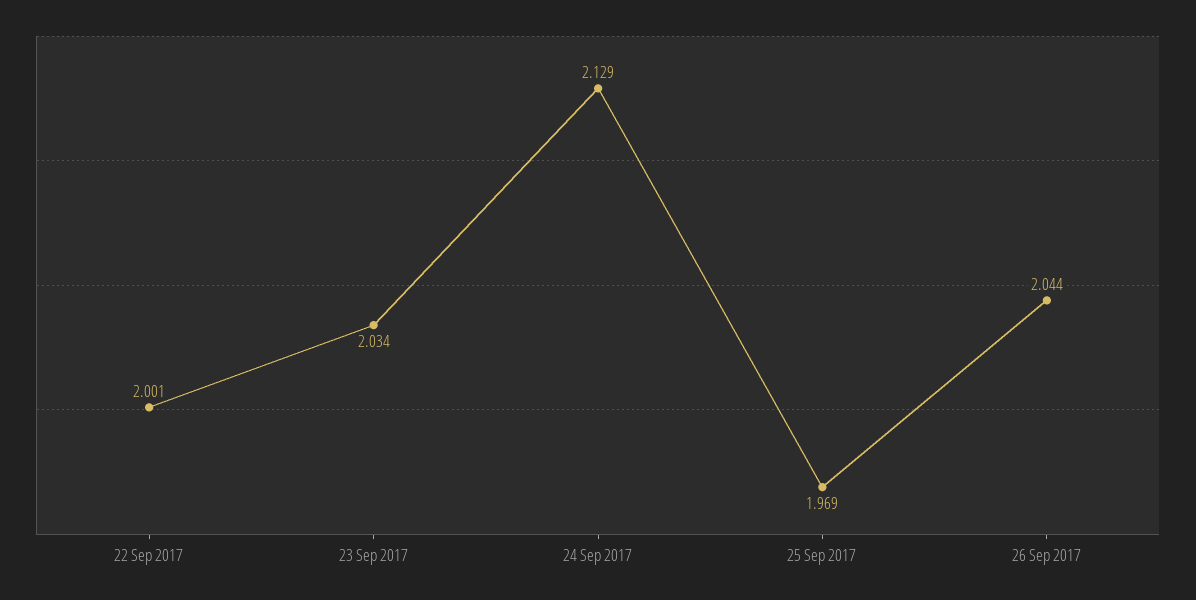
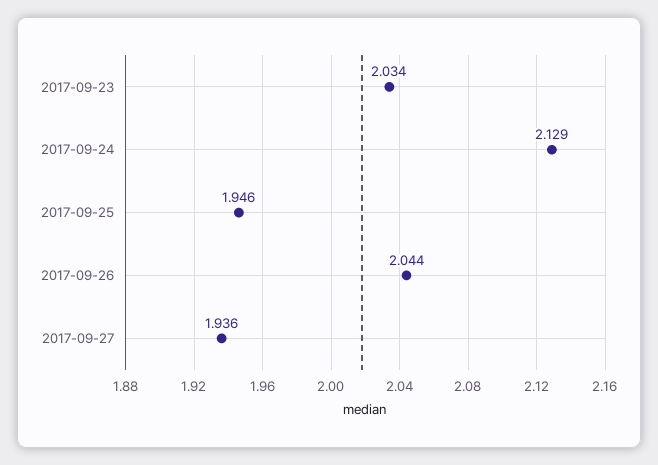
22 Sep 2017: 2.001 -> none
25 Sep 2017: 1.969 -> 1.946
2017-09-27: none -> 1.936

